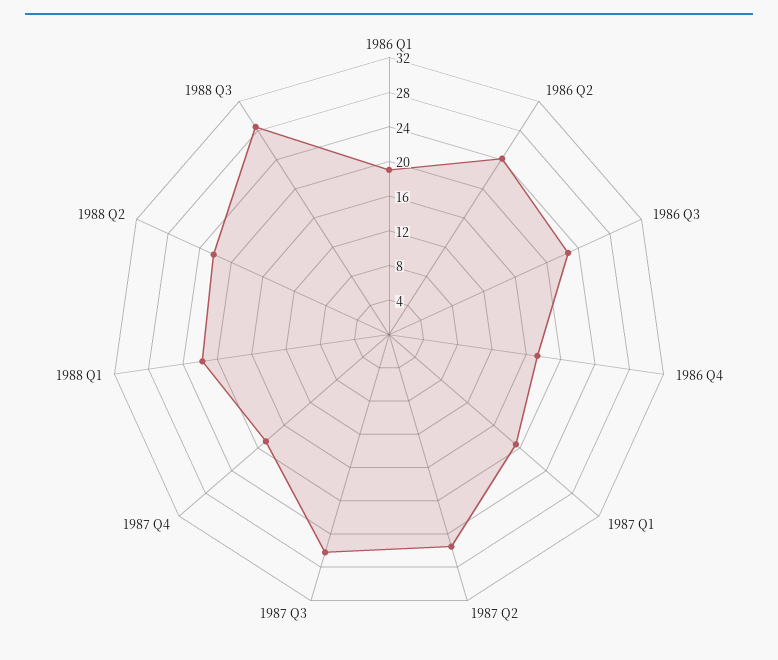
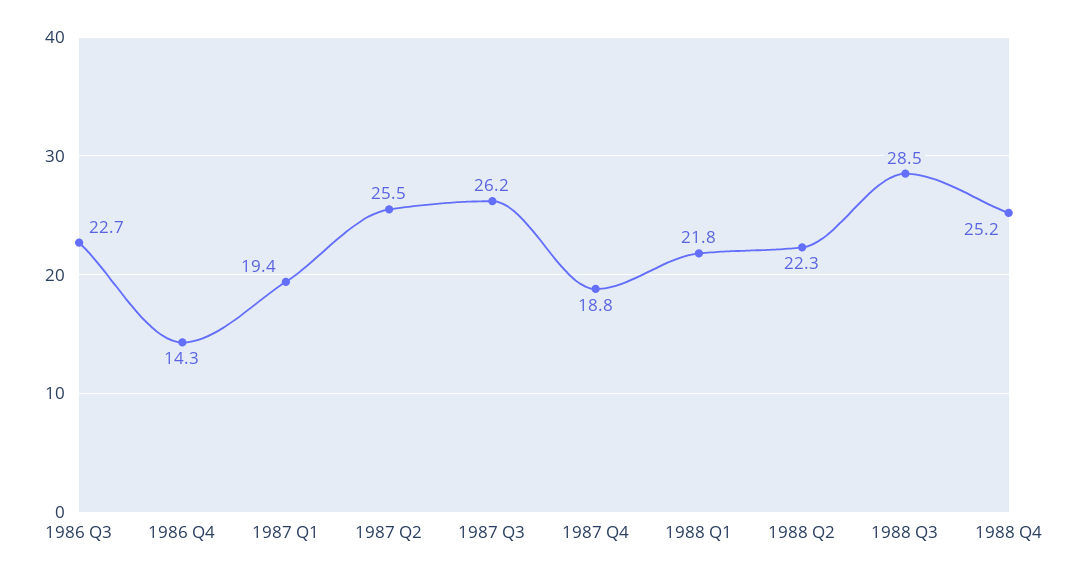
1986 Q1: 19 -> none
1986 Q2: 24 -> none
1986 Q4: 17 -> 14.3
1988 Q4: none -> 25.2

